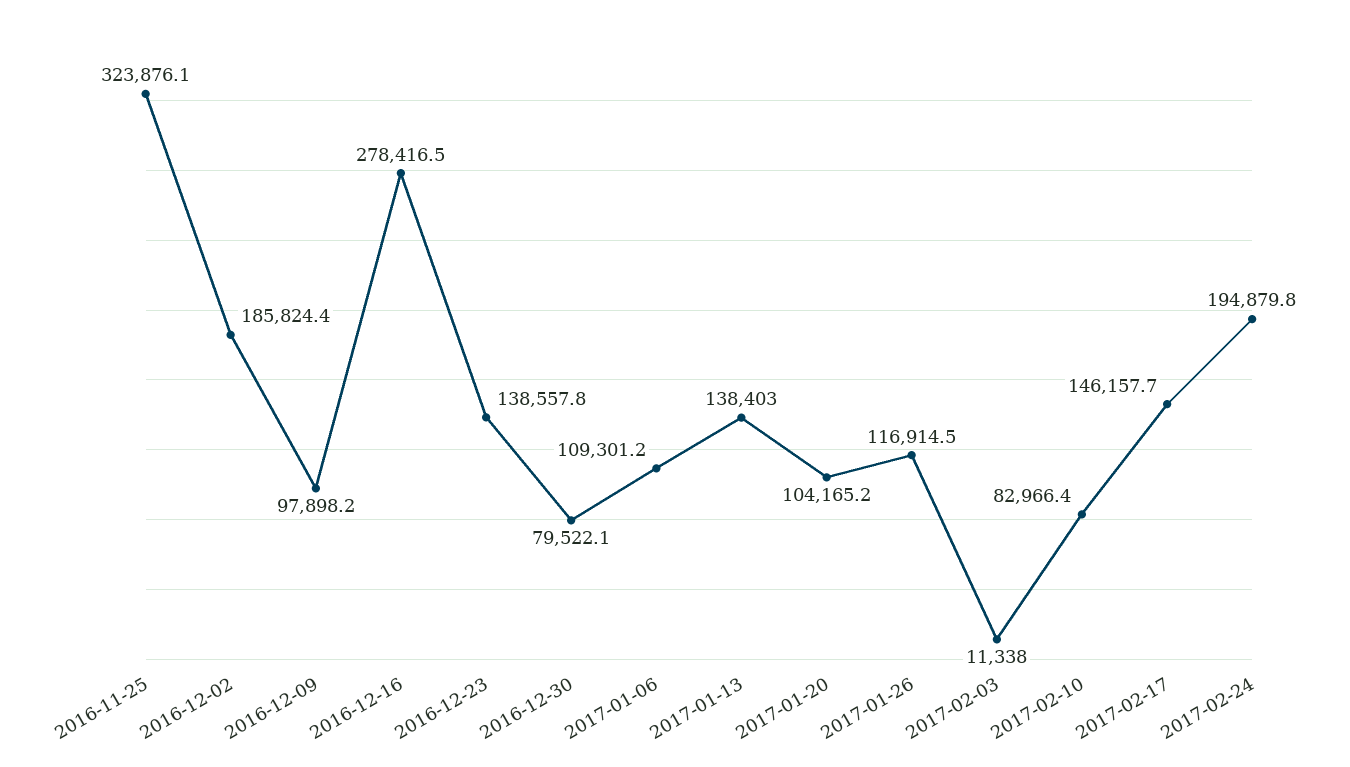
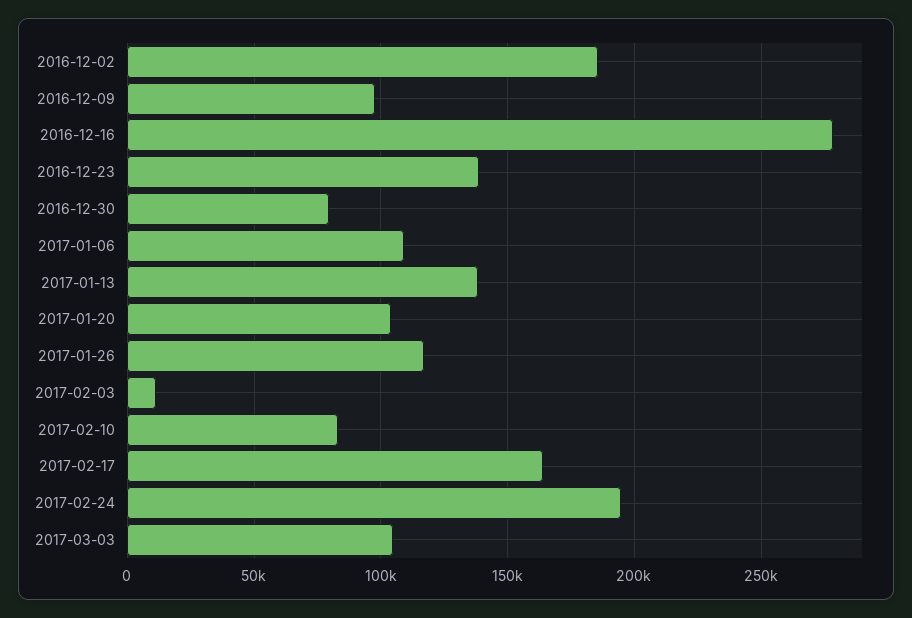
2016-11-25: 323876.1 -> none
2017-02-17: 146157.7 -> 165000
2017-03-03: none -> 105000

